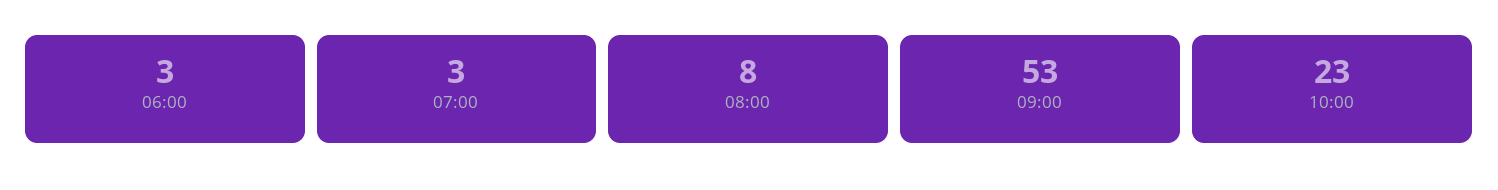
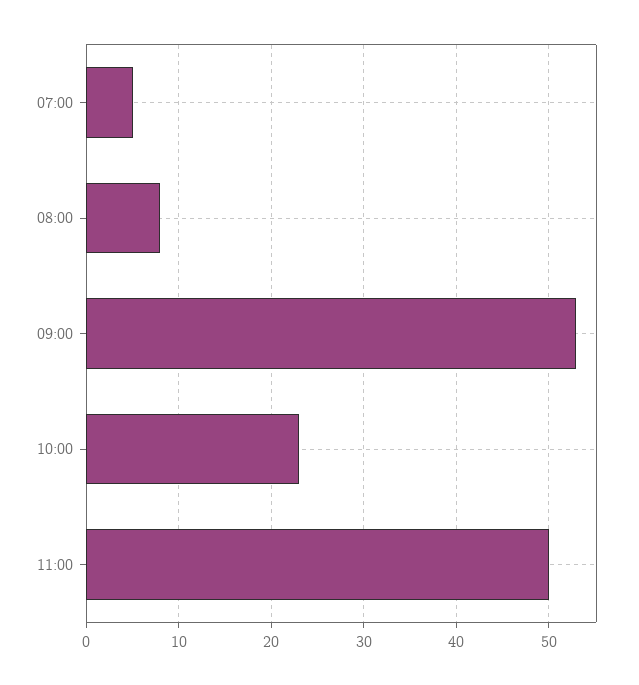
06:00: 3 -> none
07:00: 3 -> 5
11:00: none -> 50

